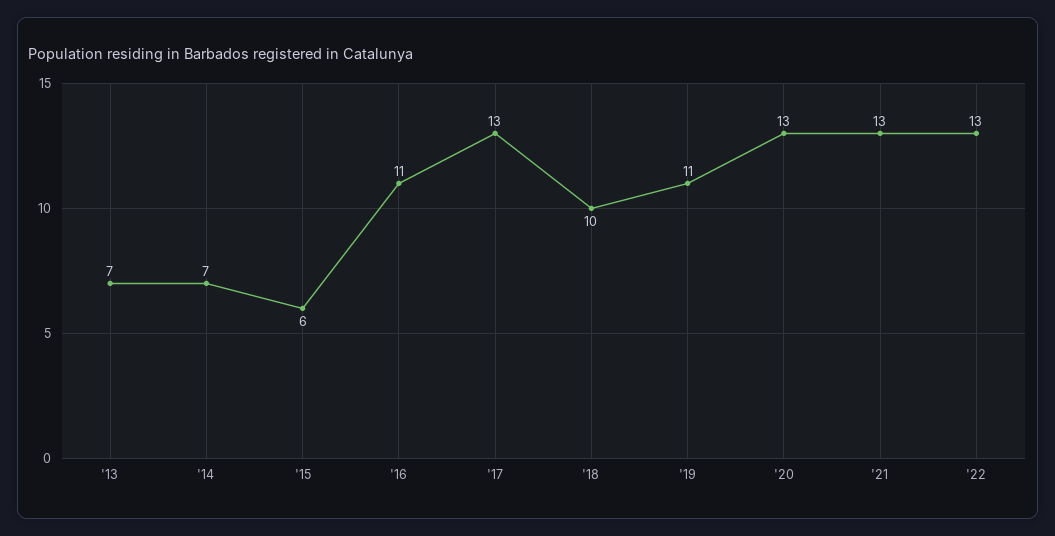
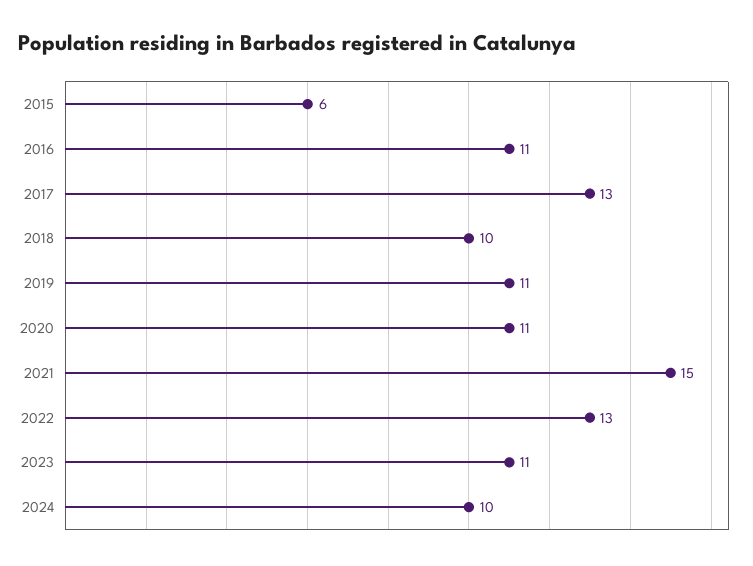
'13: 7 -> none
'14: 7 -> none
'20: 13 -> 11
'21: 13 -> 15
2023: none -> 11
2024: none -> 10

